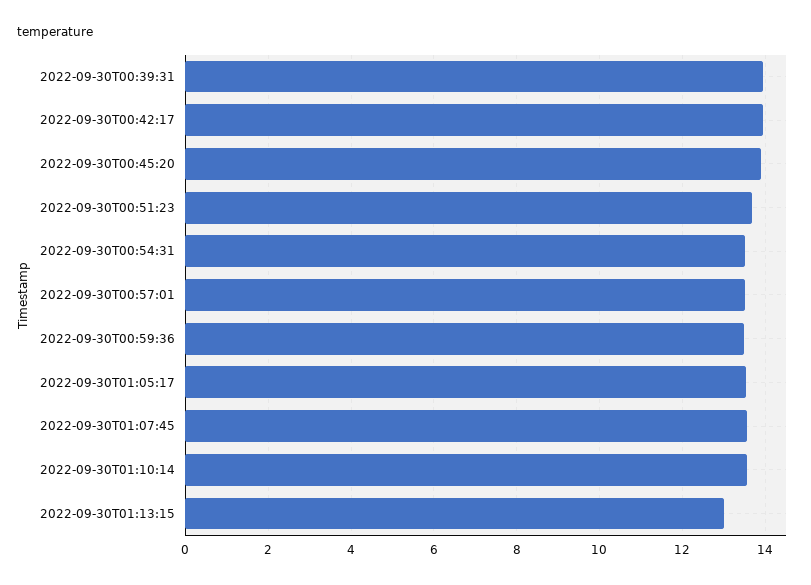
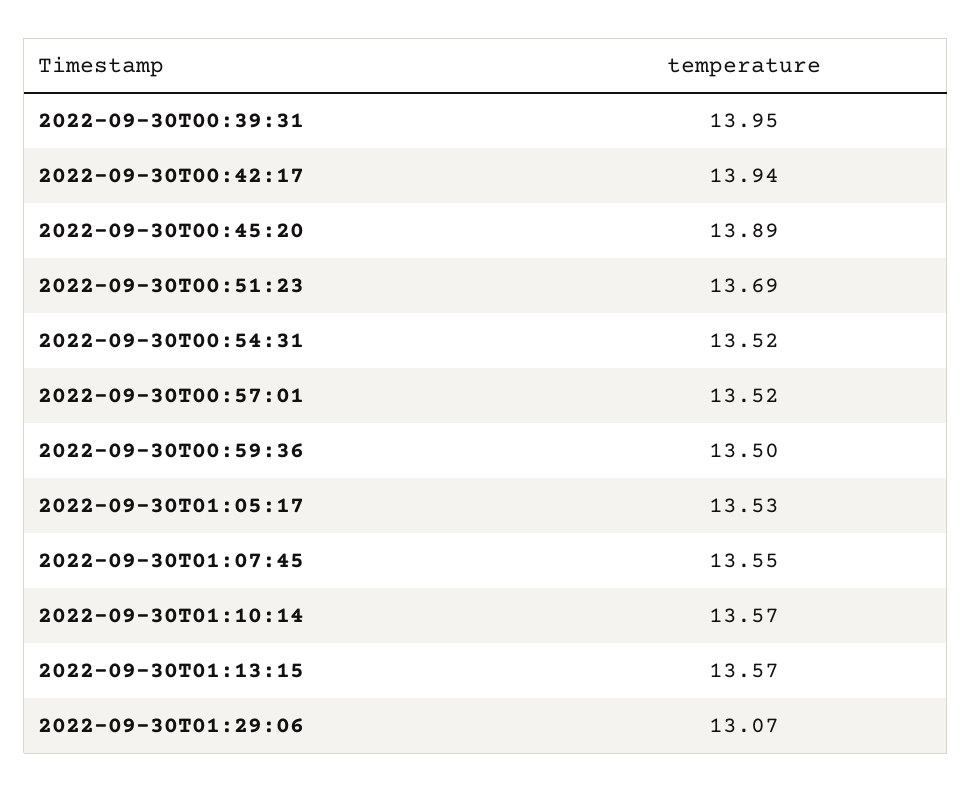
2022-09-30T01:13:15: 13 -> 13.57
2022-09-30T01:29:06: none -> 13.07

